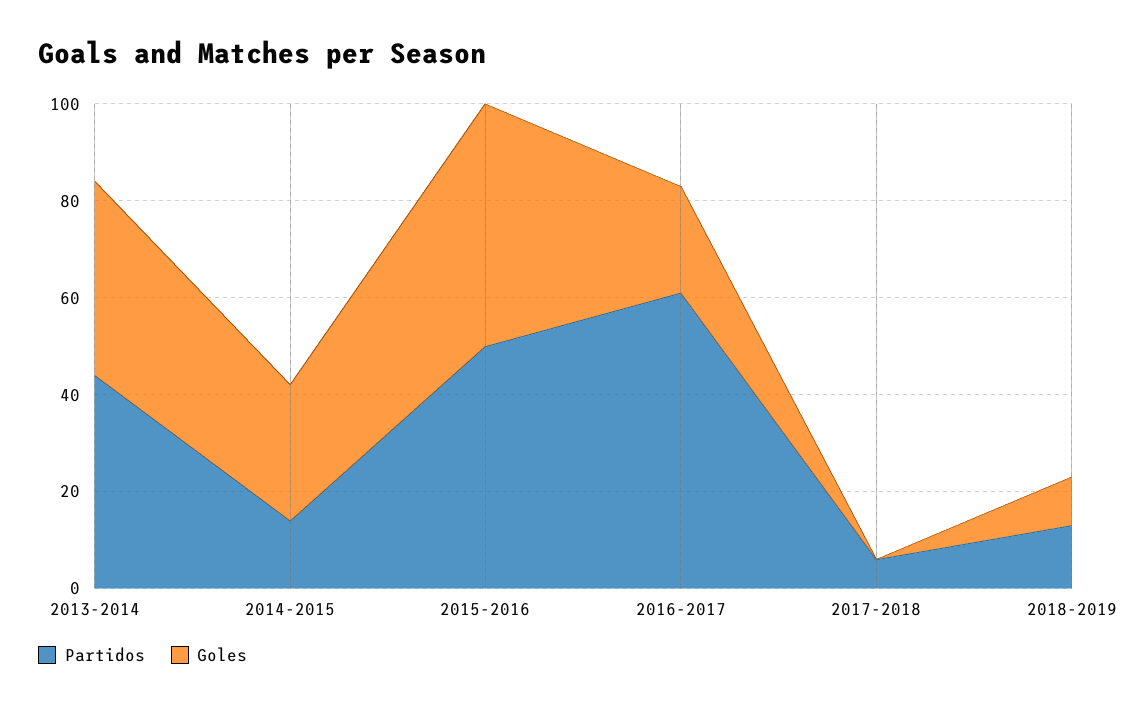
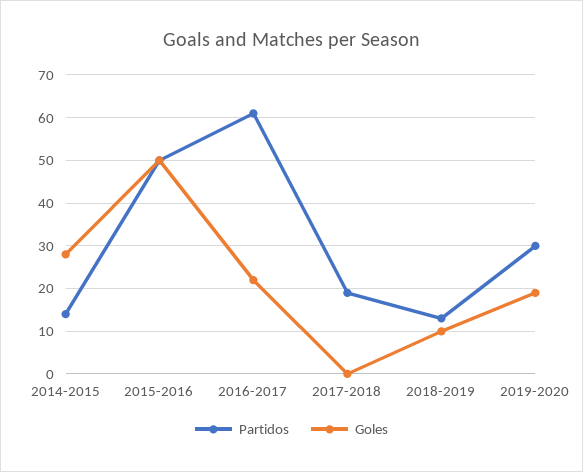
Partidos, 2013-2014: 45 -> none
Goles, 2013-2014: 40 -> none
Partidos, 2017-2018: 5 -> 20
Partidos, 2019-2020: none -> 30
Goles, 2019-2020: none -> 20

